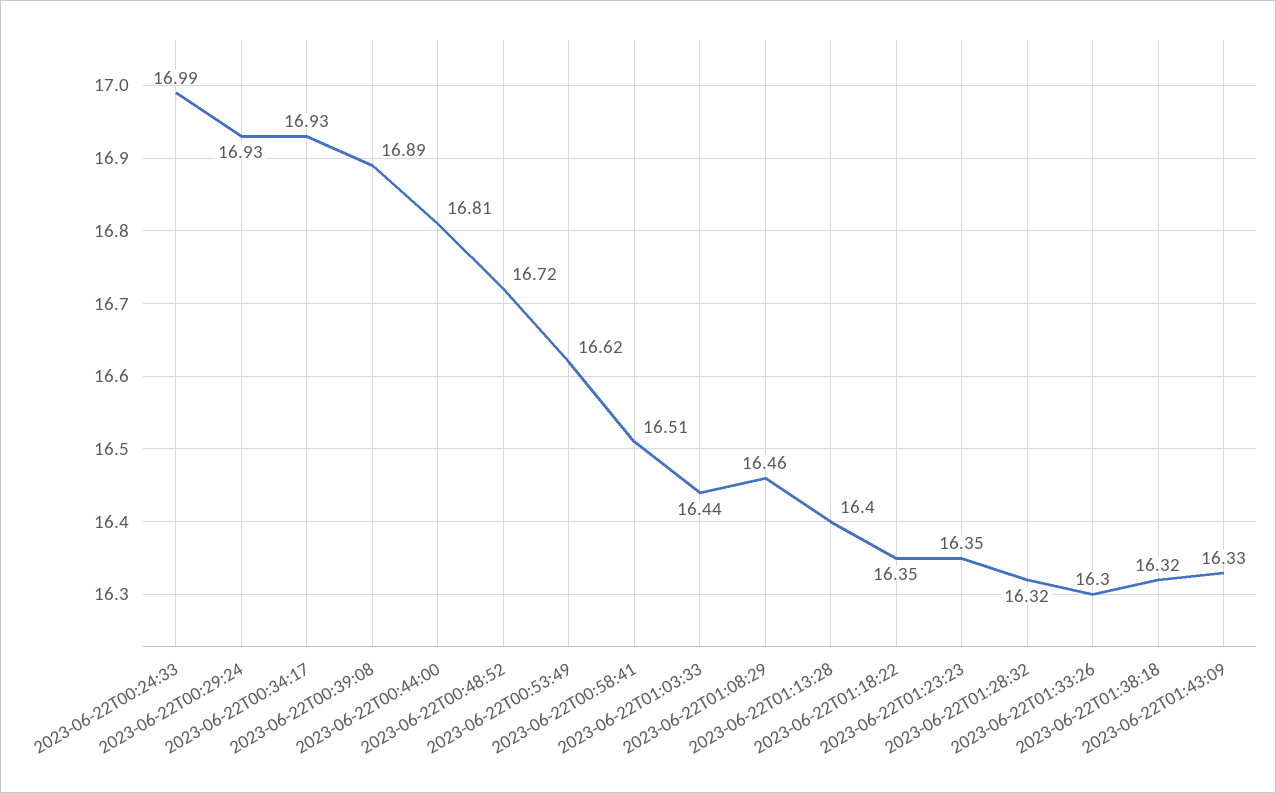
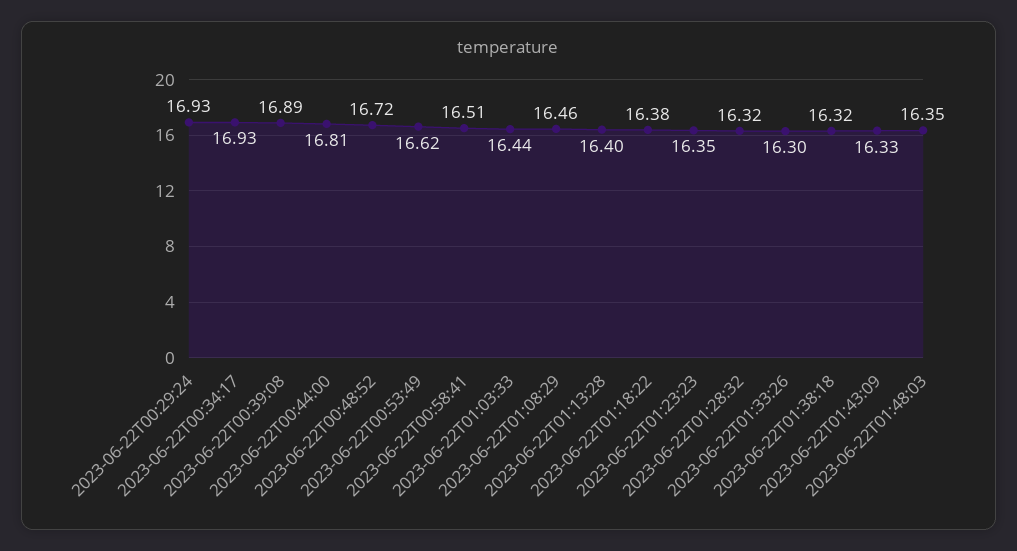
2023-06-22T00:24:33: 16.99 -> none
2023-06-22T01:18:22: 16.35 -> 16.38
2023-06-22T01:48:03: none -> 16.35

